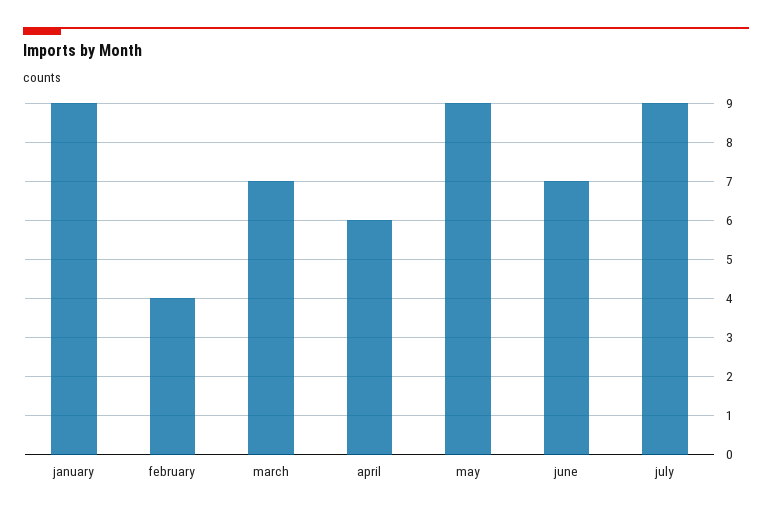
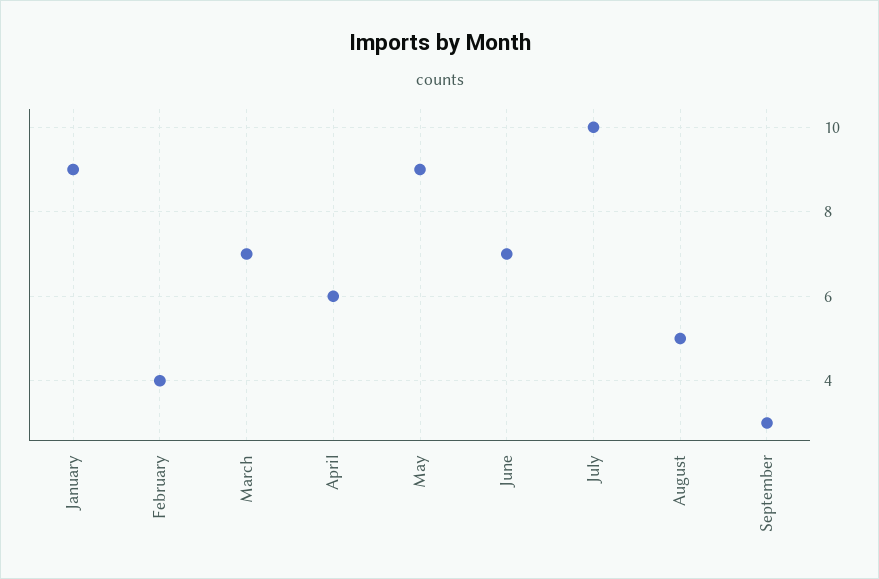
july: 9 -> 10
August: none -> 5
September: none -> 3

